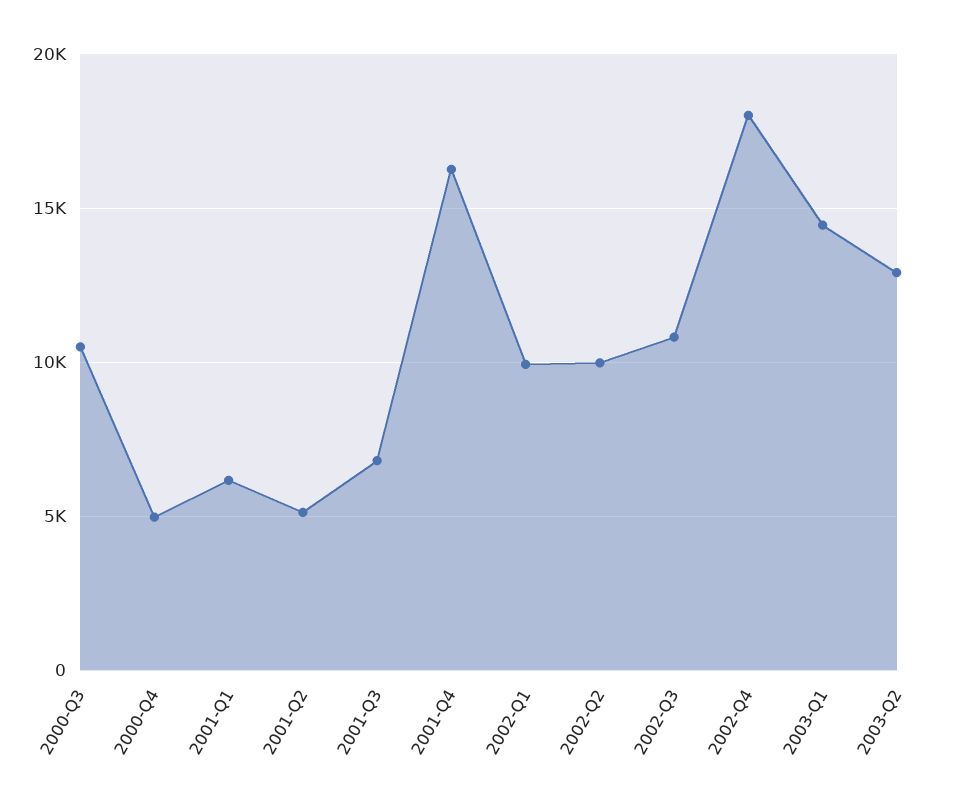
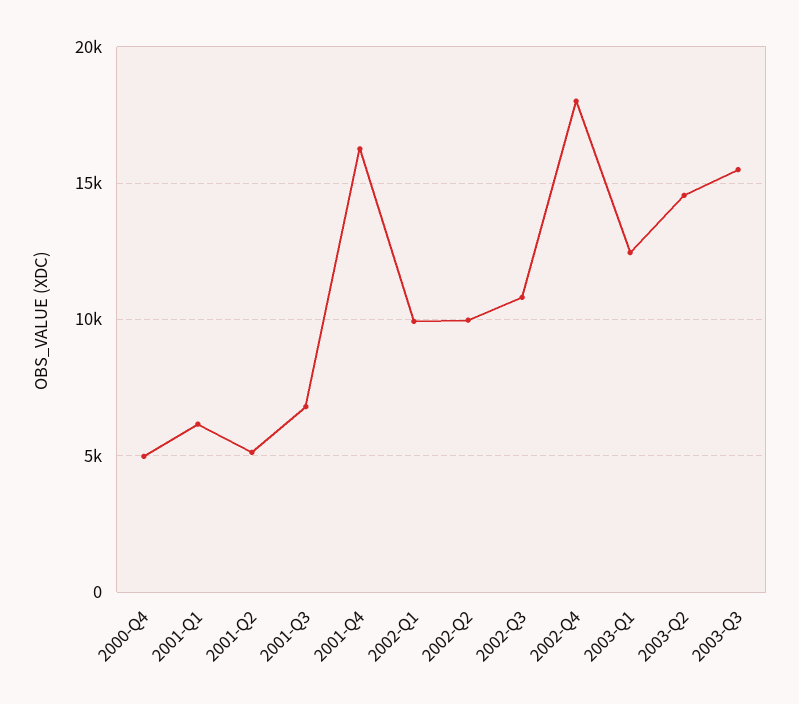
2000-Q3: 10500 -> none
2003-Q1: 14500 -> 12500
2003-Q2: 13000 -> 14500
2003-Q3: none -> 15500

